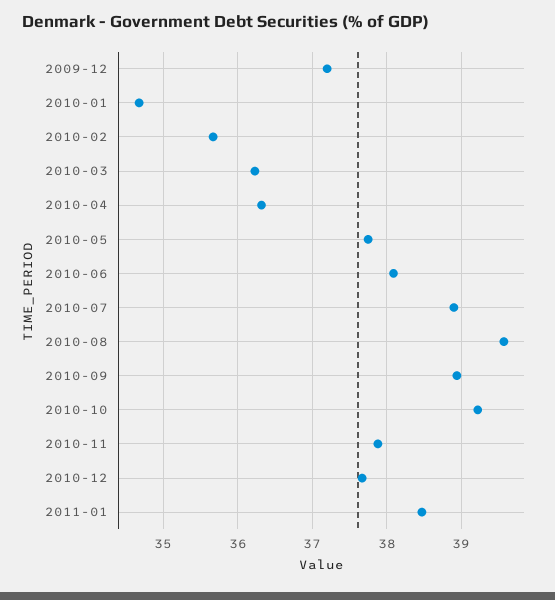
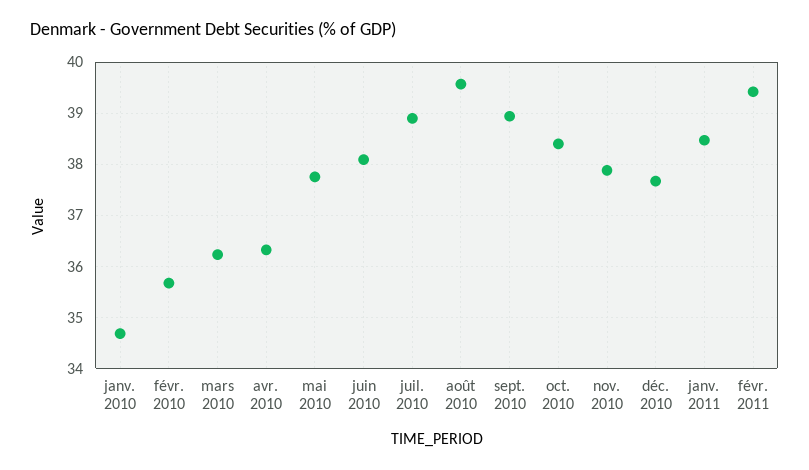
2009-12: 37.2 -> none
2010-10: 39.2 -> 38.4
févr. 2011: none -> 39.4

